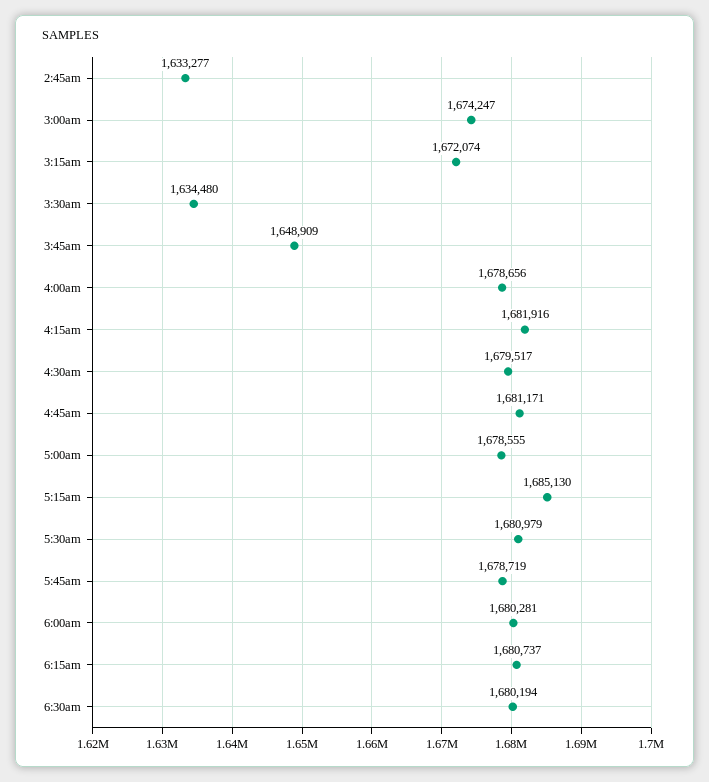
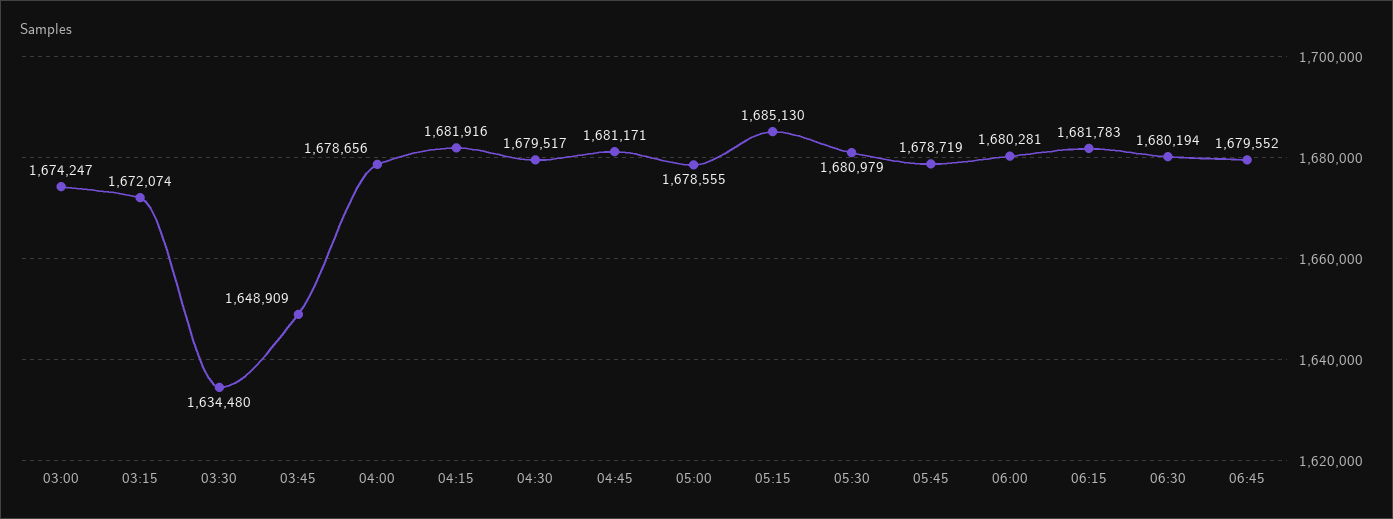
2:45am: 1633277 -> none
6:15am: 1680737 -> 1681783
06:45: none -> 1679552

